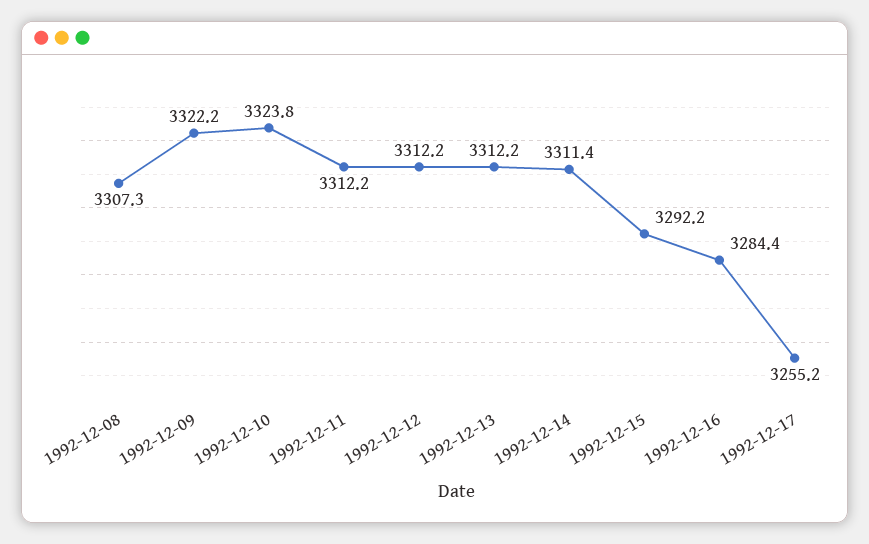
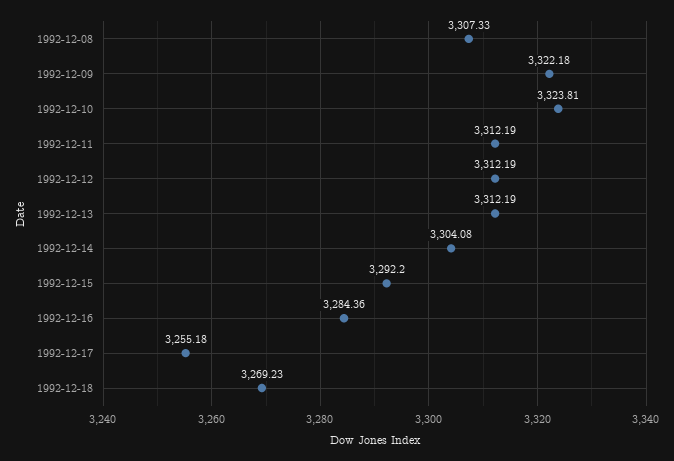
1992-12-14: 3311.4 -> 3304.08
1992-12-18: none -> 3269.23

